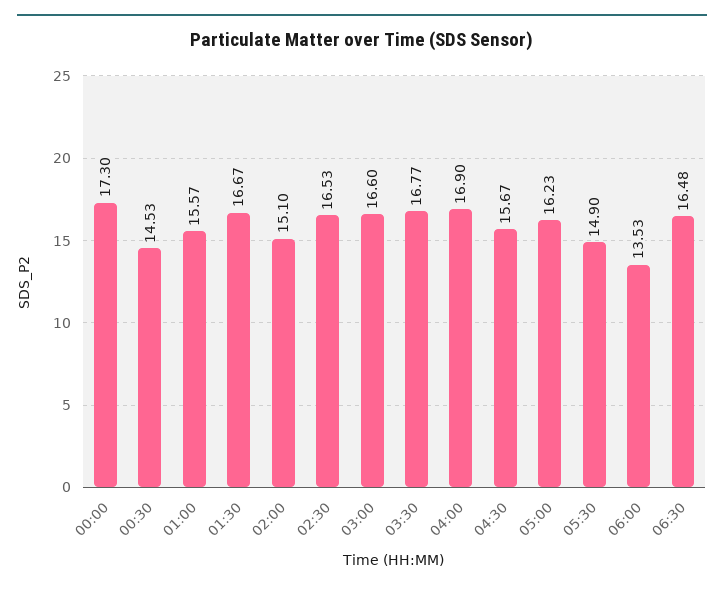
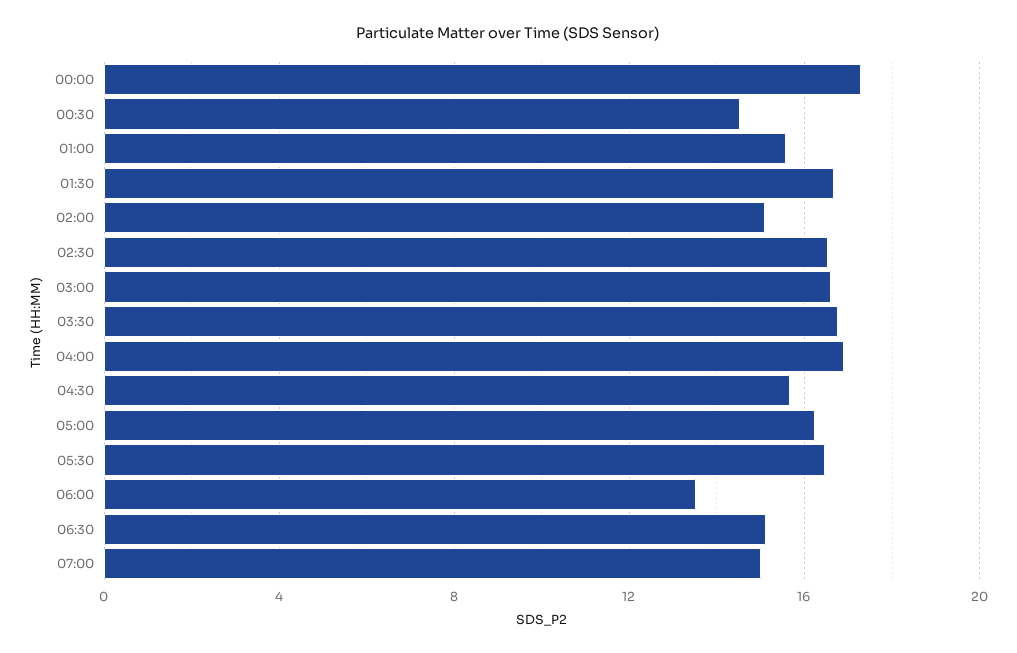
05:30: 14.9 -> 16.5
06:30: 16.48 -> 15
07:00: none -> 15

